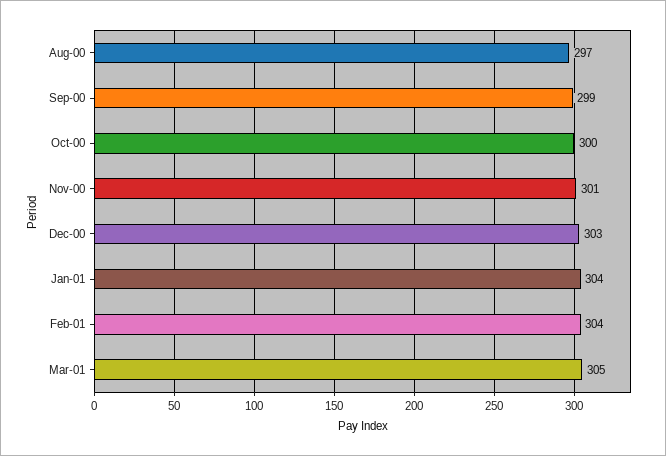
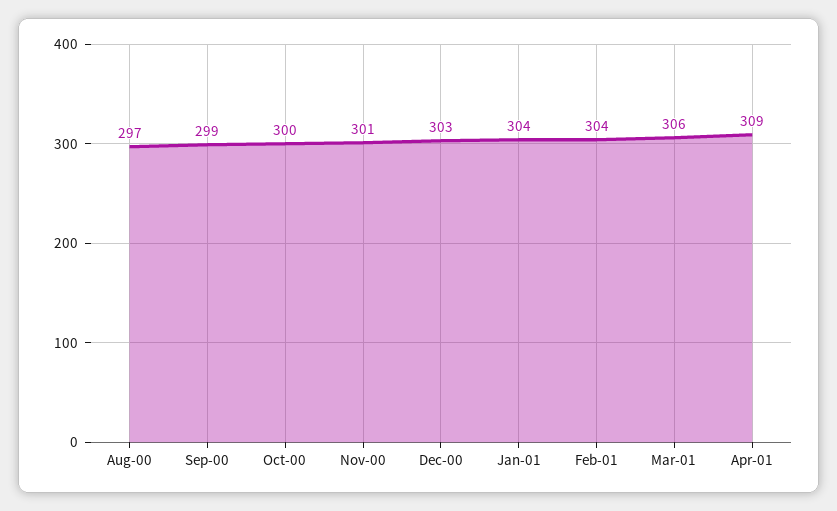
Mar-01: 305 -> 306
Apr-01: none -> 309

